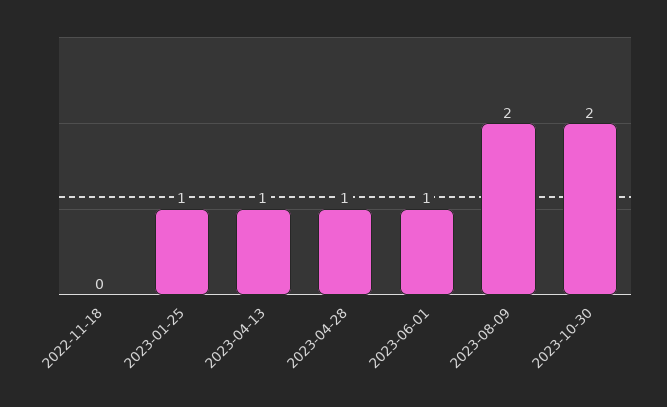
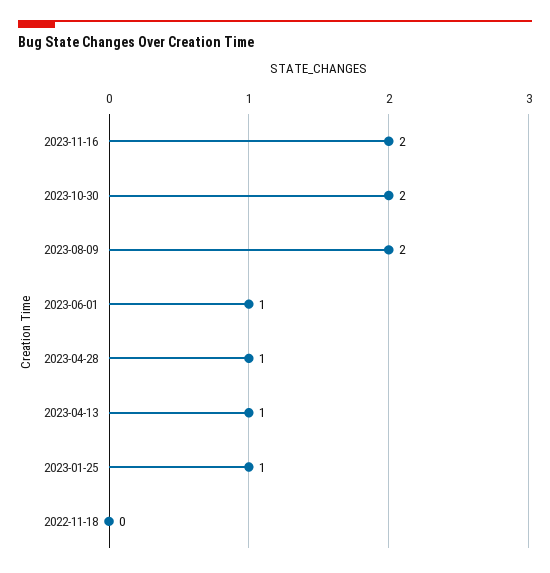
2023-11-16: none -> 2

